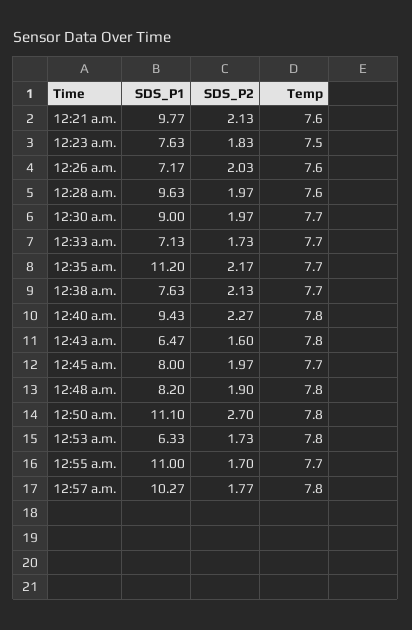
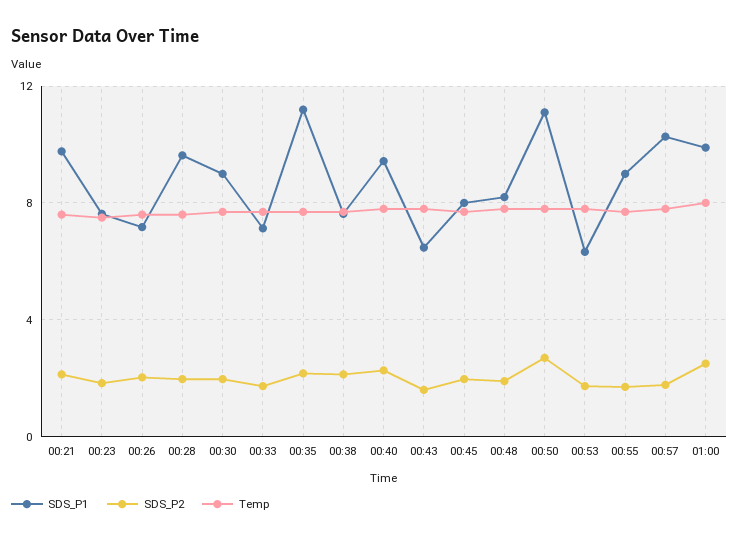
SDS_P1, 12:55 a.m.: 11 -> 9
SDS_P1, 01:00: none -> 10
SDS_P2, 01:00: none -> 2.5
Temp, 01:00: none -> 8

